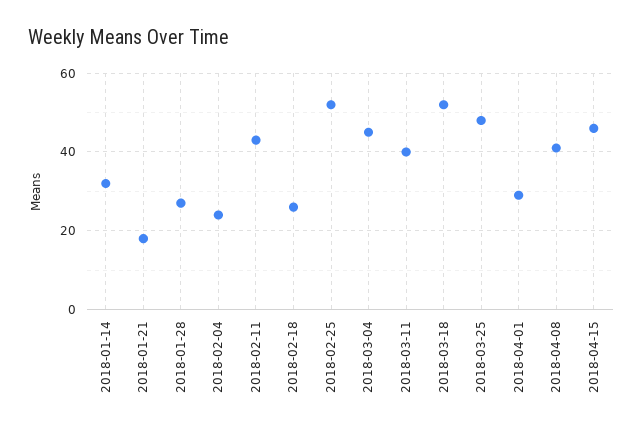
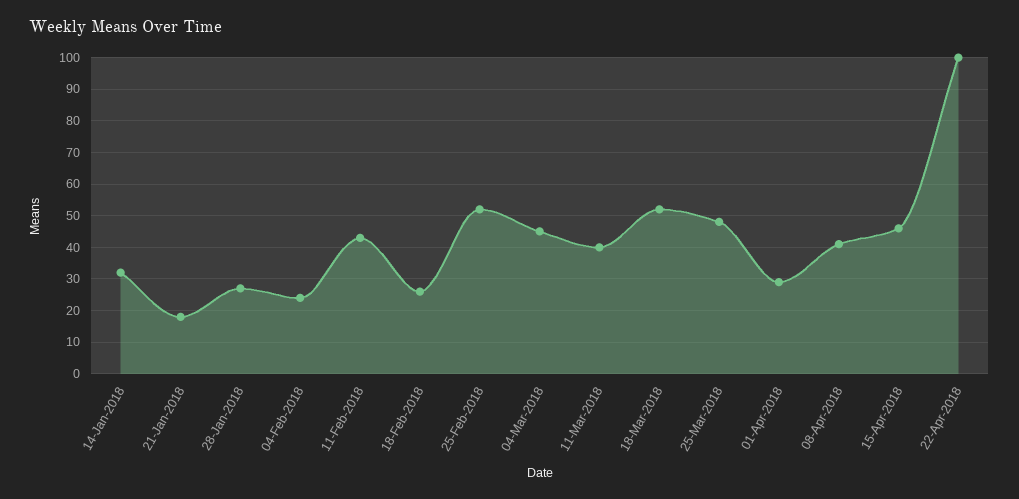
22-Apr-2018: none -> 100

